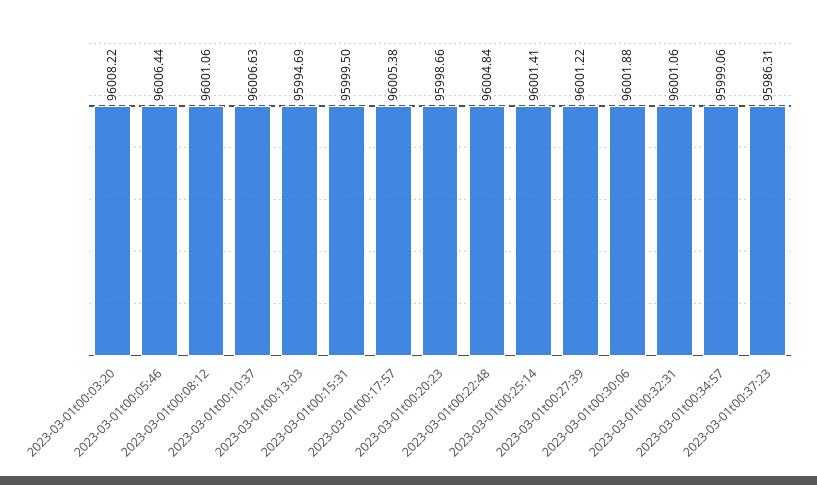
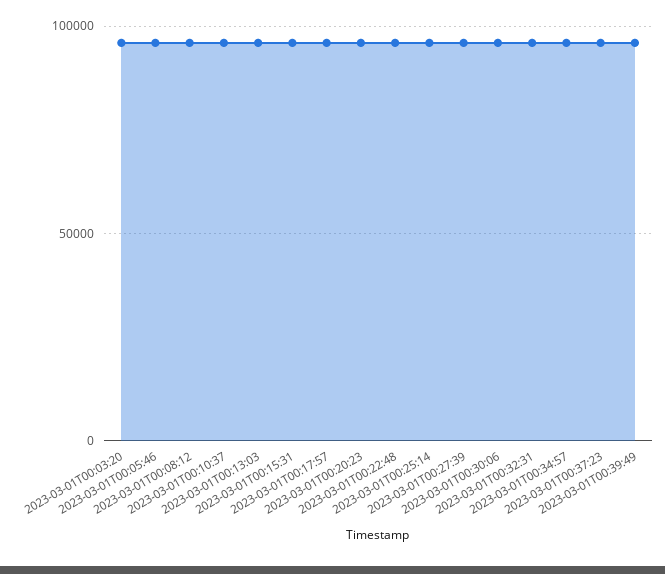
2023-03-01T00:39:49: none -> 95000

